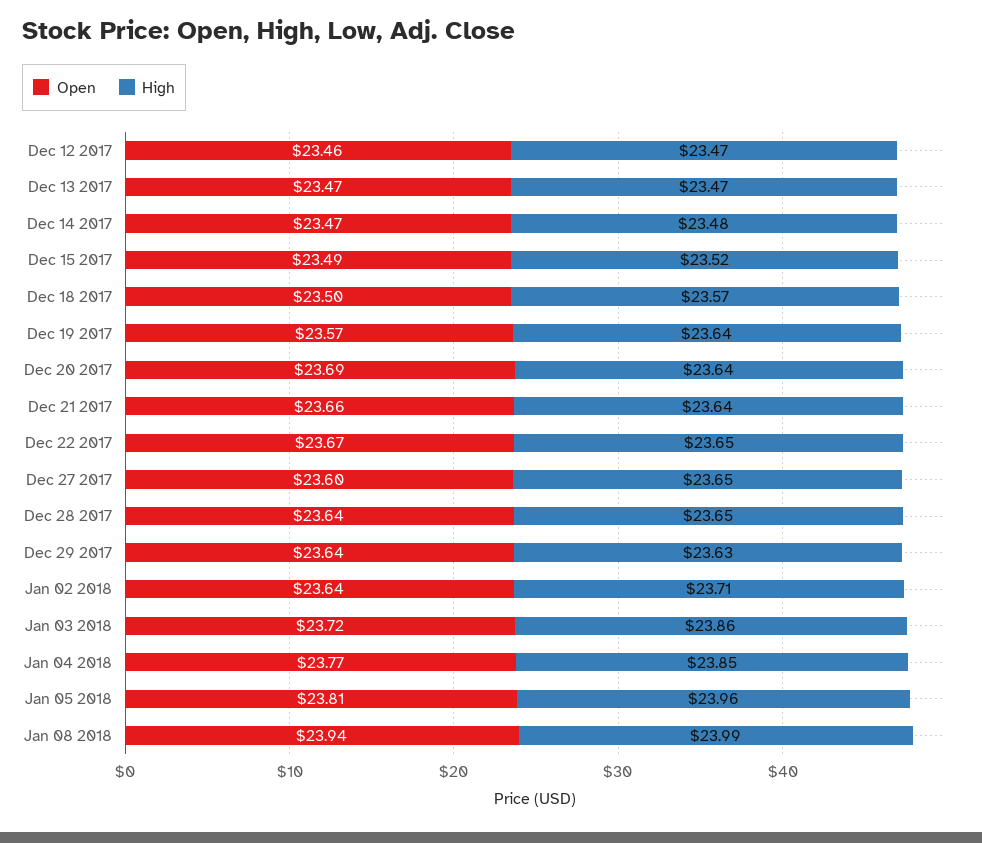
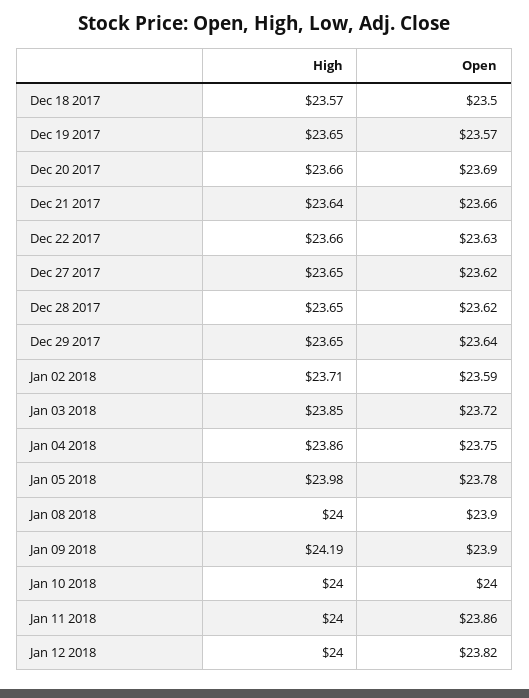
Open, Dec 12 2017: 23.46 -> none
High, Dec 12 2017: 23.47 -> none
Open, Dec 13 2017: 23.47 -> none
High, Dec 13 2017: 23.47 -> none
Open, Dec 14 2017: 23.47 -> none
High, Dec 14 2017: 23.48 -> none
Open, Dec 15 2017: 23.49 -> none
High, Dec 15 2017: 23.52 -> none
High, Dec 19 2017: 23.64 -> 23.65
High, Dec 20 2017: 23.64 -> 23.66
Open, Dec 22 2017: 23.67 -> 23.63
High, Dec 22 2017: 23.65 -> 23.66
Open, Dec 27 2017: 23.6 -> 23.62
Open, Dec 28 2017: 23.64 -> 23.62
High, Dec 29 2017: 23.63 -> 23.65
Open, Jan 02 2018: 23.64 -> 23.59
High, Jan 03 2018: 23.86 -> 23.85
Open, Jan 04 2018: 23.77 -> 23.75
High, Jan 04 2018: 23.85 -> 23.86
Open, Jan 05 2018: 23.81 -> 23.78
High, Jan 05 2018: 23.96 -> 23.98
Open, Jan 08 2018: 23.94 -> 23.9
High, Jan 08 2018: 23.99 -> 24
High, Jan 09 2018: none -> 24.19
Open, Jan 09 2018: none -> 23.9
High, Jan 10 2018: none -> 24
Open, Jan 10 2018: none -> 24
High, Jan 11 2018: none -> 24
Open, Jan 11 2018: none -> 23.86
High, Jan 12 2018: none -> 24
Open, Jan 12 2018: none -> 23.82

